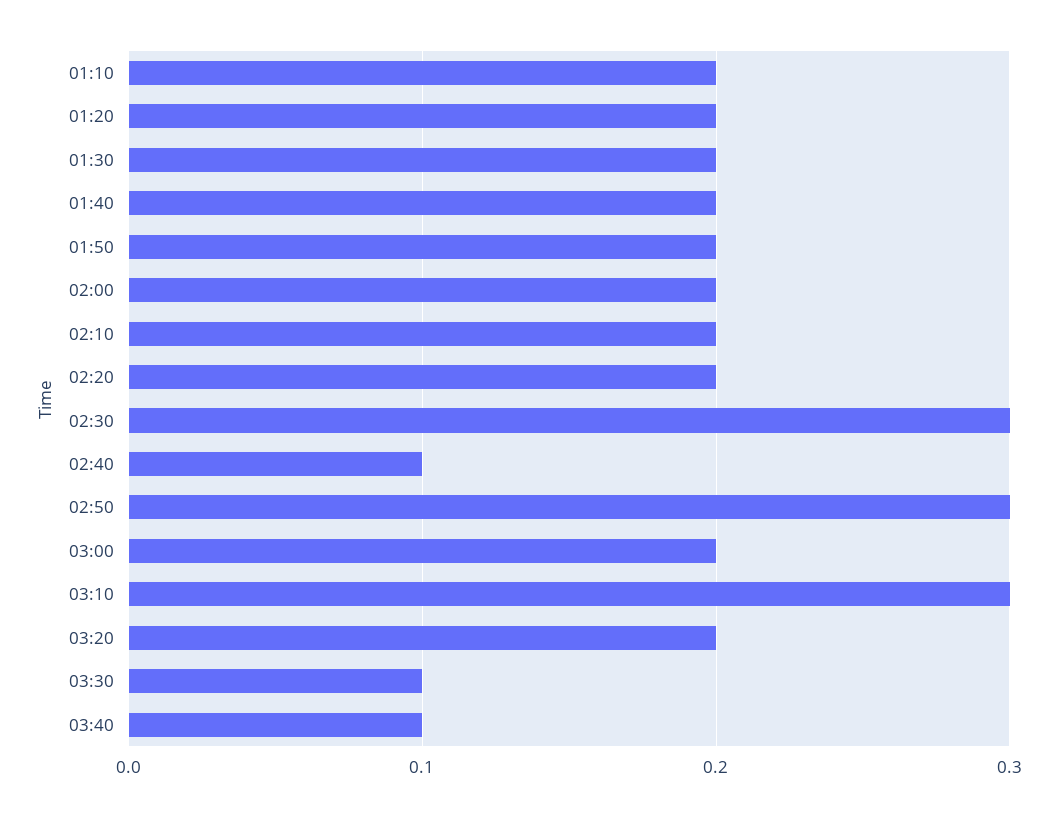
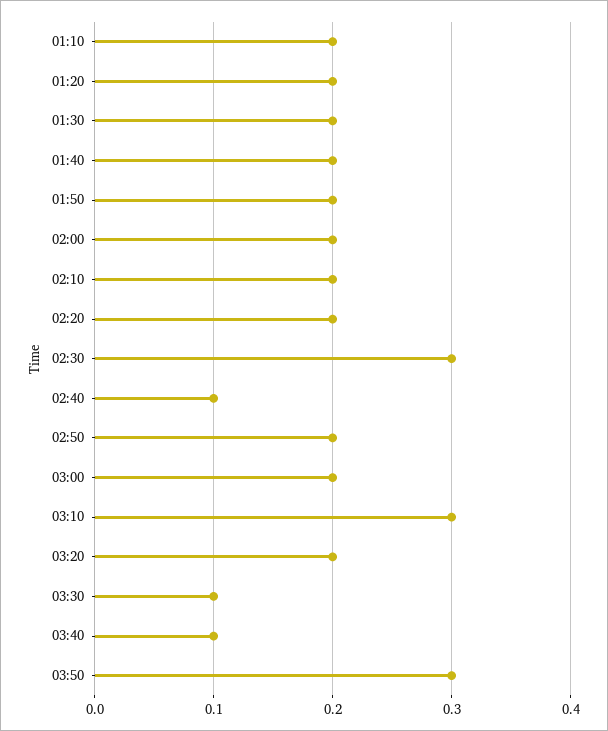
02:50: 0.3 -> 0.2
03:50: none -> 0.3

